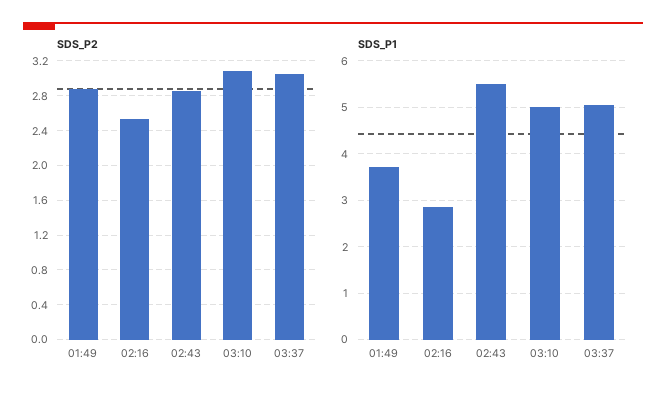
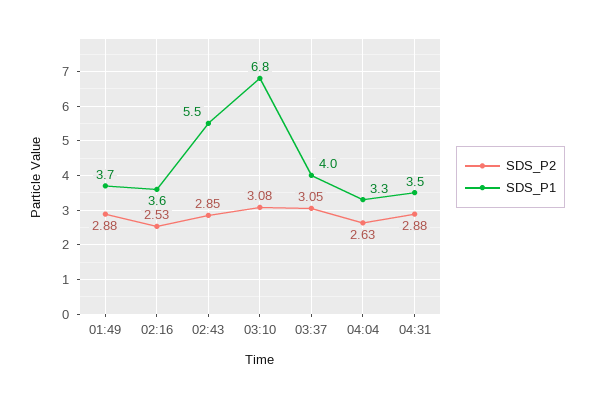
SDS_P1, 02:16: 2.8 -> 3.6
SDS_P1, 03:10: 5 -> 6.8
SDS_P1, 03:37: 5 -> 4
SDS_P2, 04:04: none -> 2.63
SDS_P1, 04:04: none -> 3.3
SDS_P2, 04:31: none -> 2.88
SDS_P1, 04:31: none -> 3.5

